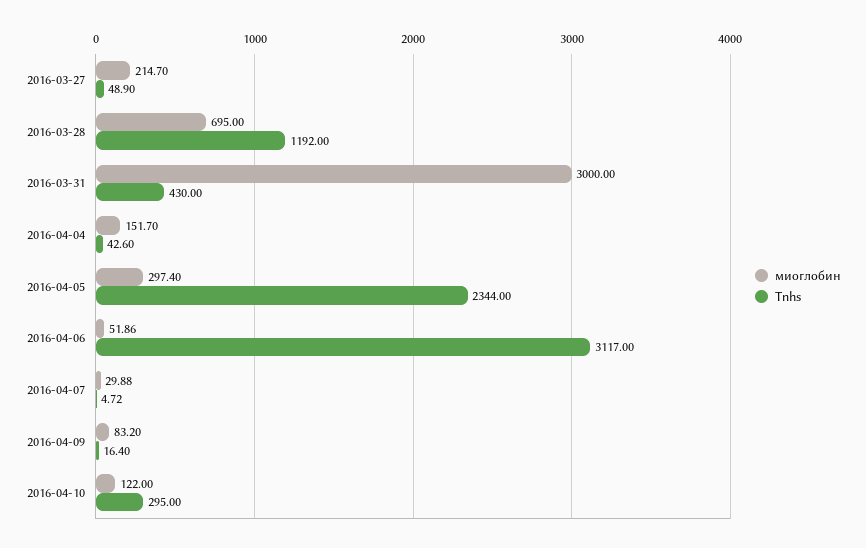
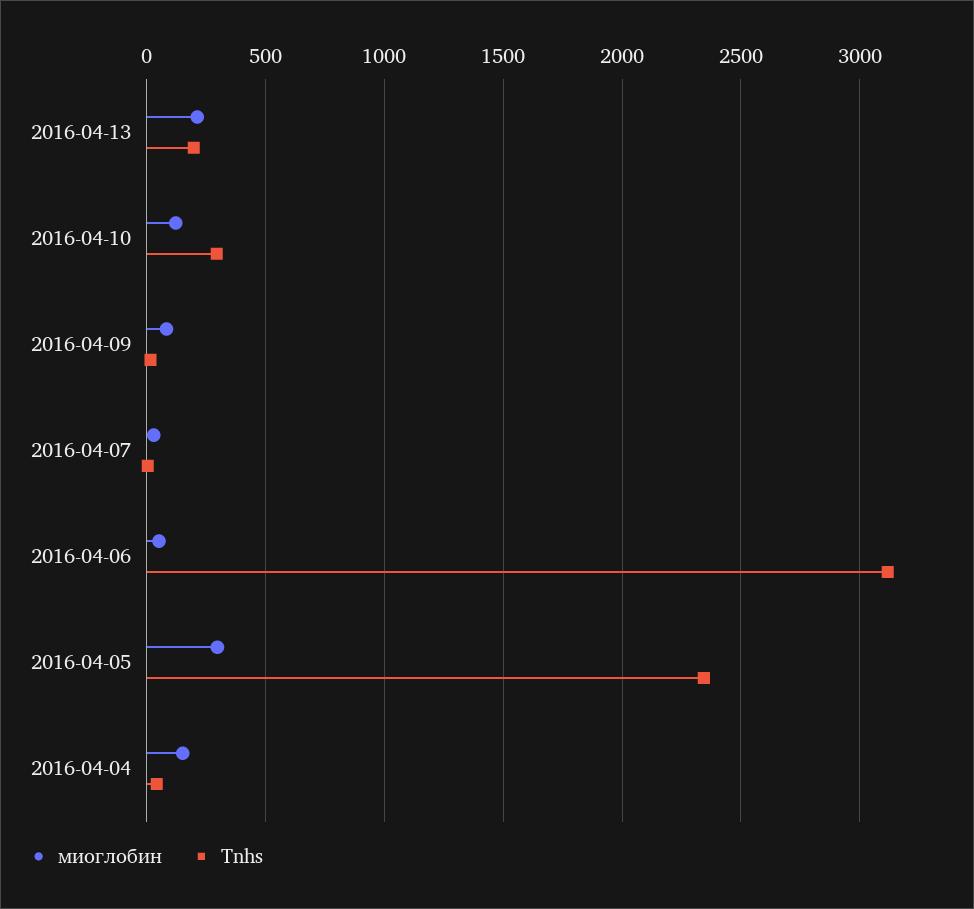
миоглобин, 2016-03-27: 214.7 -> none
Tnhs, 2016-03-27: 48.9 -> none
миоглобин, 2016-03-28: 695 -> none
Tnhs, 2016-03-28: 1192 -> none
миоглобин, 2016-03-31: 3000 -> none
Tnhs, 2016-03-31: 430 -> none
миоглобин, 2016-04-13: none -> 200
Tnhs, 2016-04-13: none -> 200

